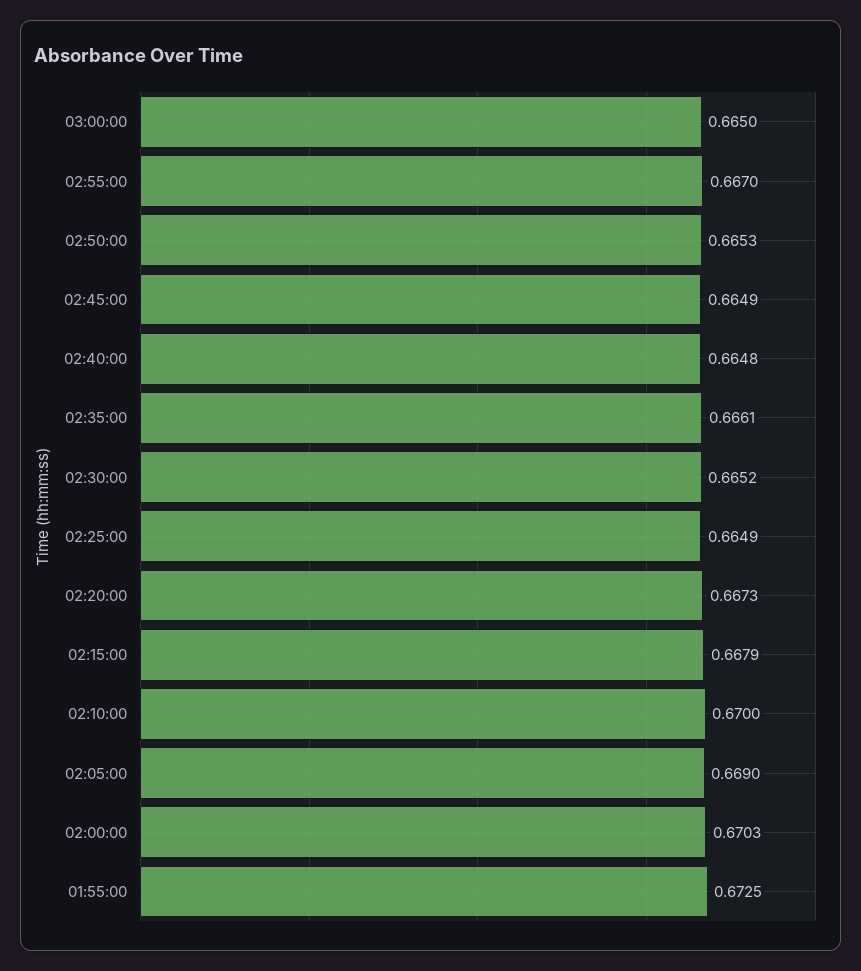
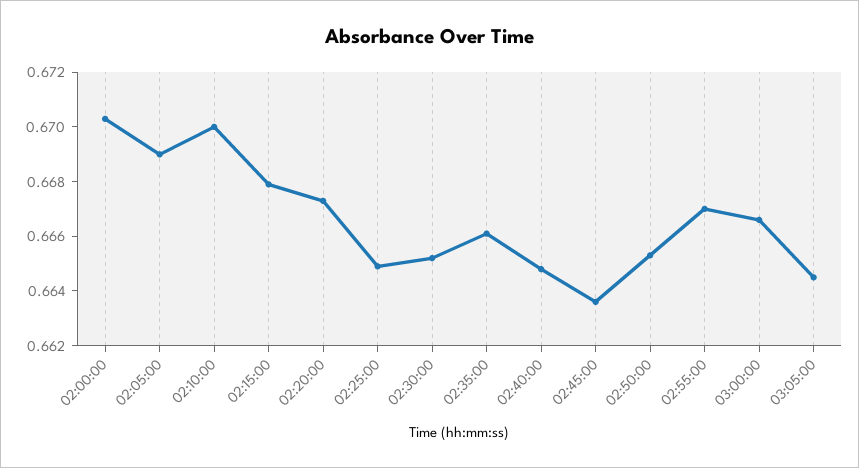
03:00:00: 0.665 -> 0.6665
02:45:00: 0.6649 -> 0.6635
01:55:00: 0.6725 -> none
03:05:00: none -> 0.6645

